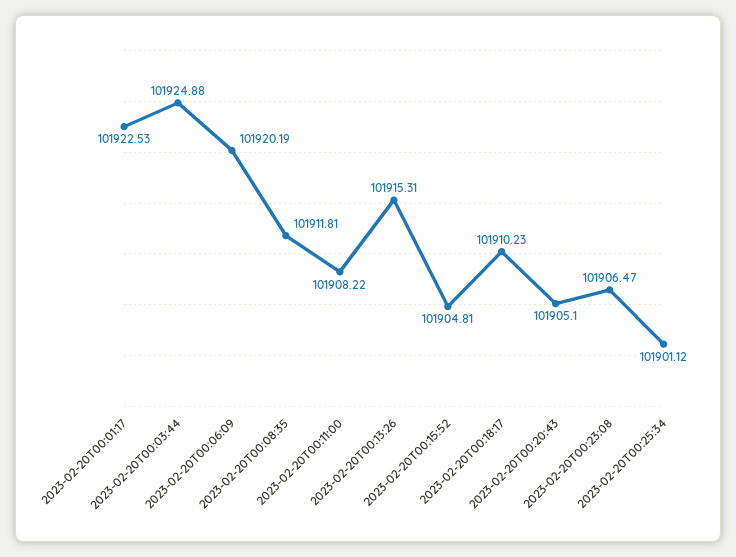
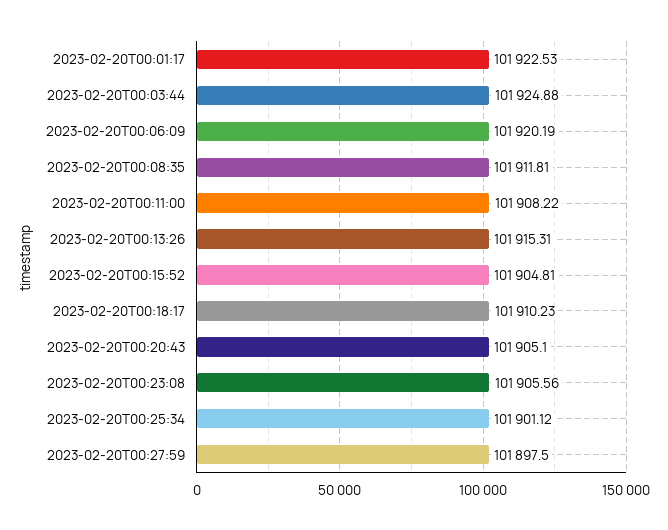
2023-02-20T00:23:08: 101906.47 -> 101905.56
2023-02-20T00:27:59: none -> 101897.5

